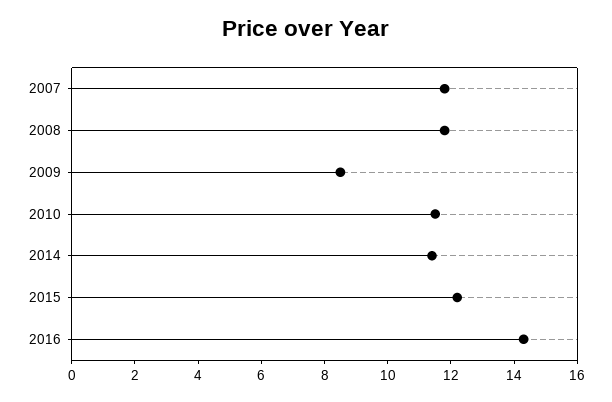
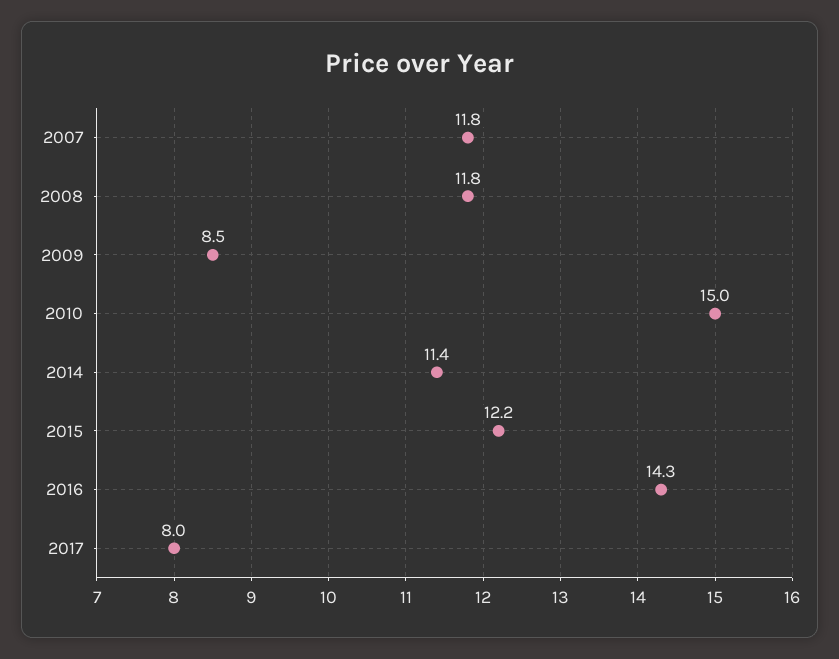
2010: 11.5 -> 15
2017: none -> 8

